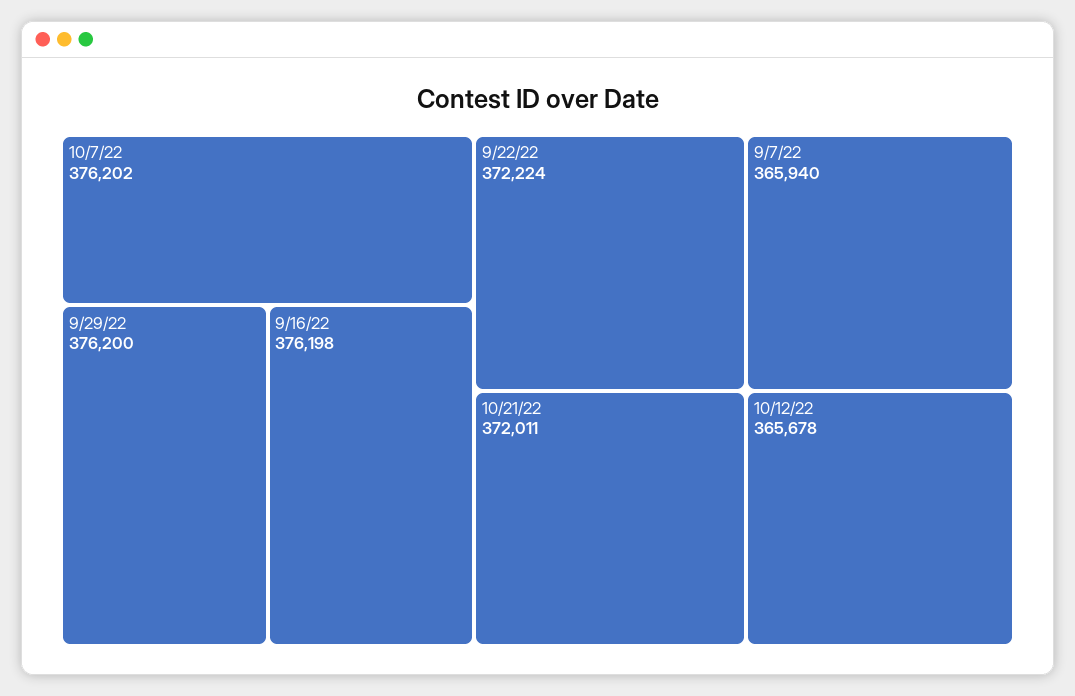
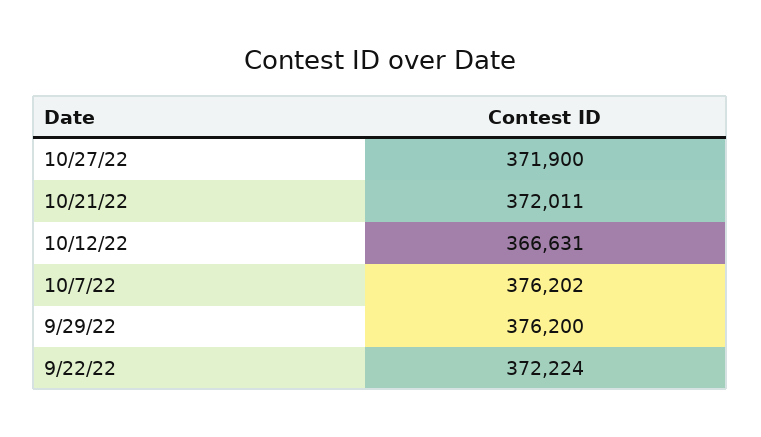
9/16/22: 376198 -> none
9/7/22: 365940 -> none
10/12/22: 365678 -> 366631
10/27/22: none -> 371900

